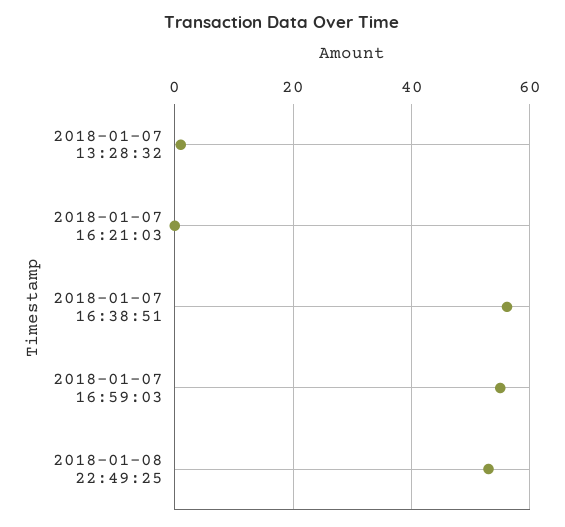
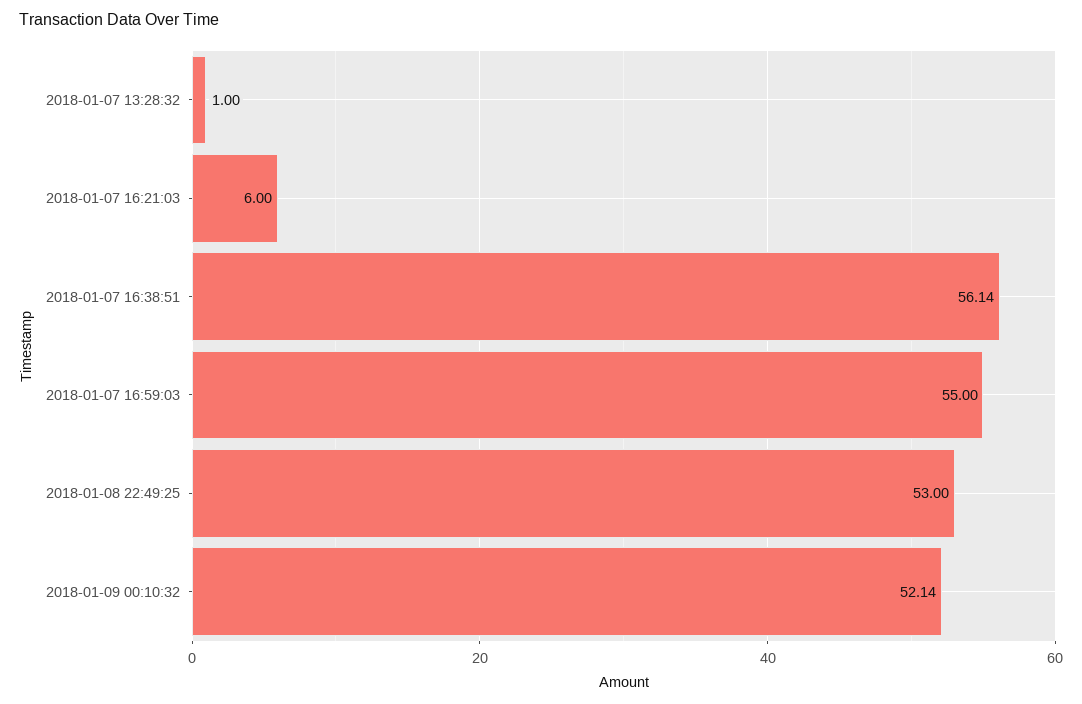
2018-01-07 16:21:03: 0 -> 6
2018-01-09 00:10:32: none -> 52.14

